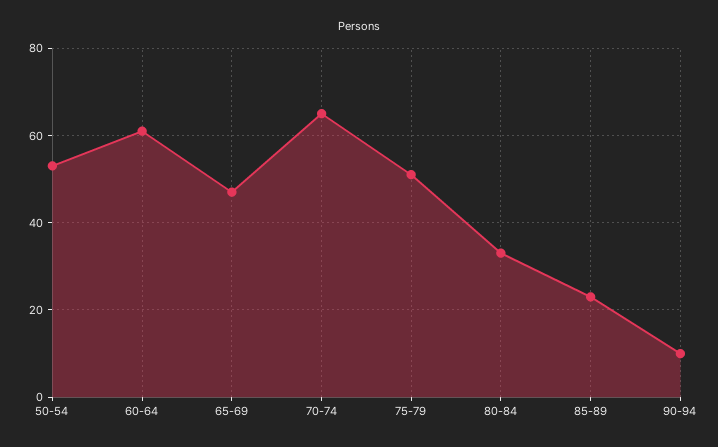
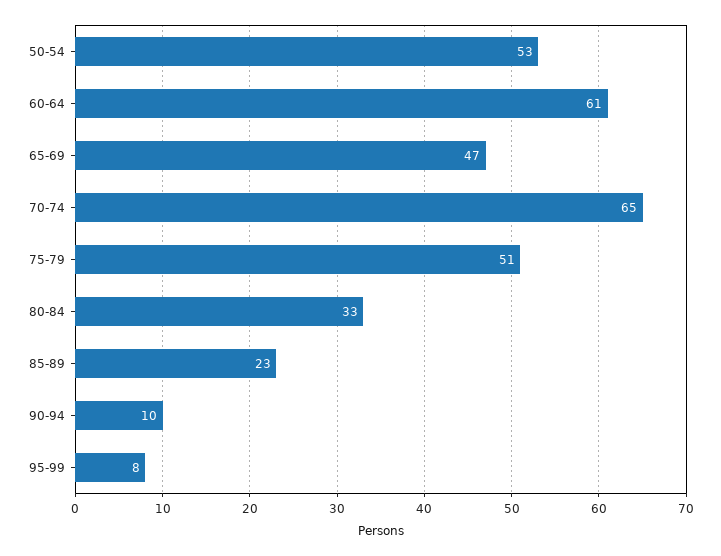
95-99: none -> 8

